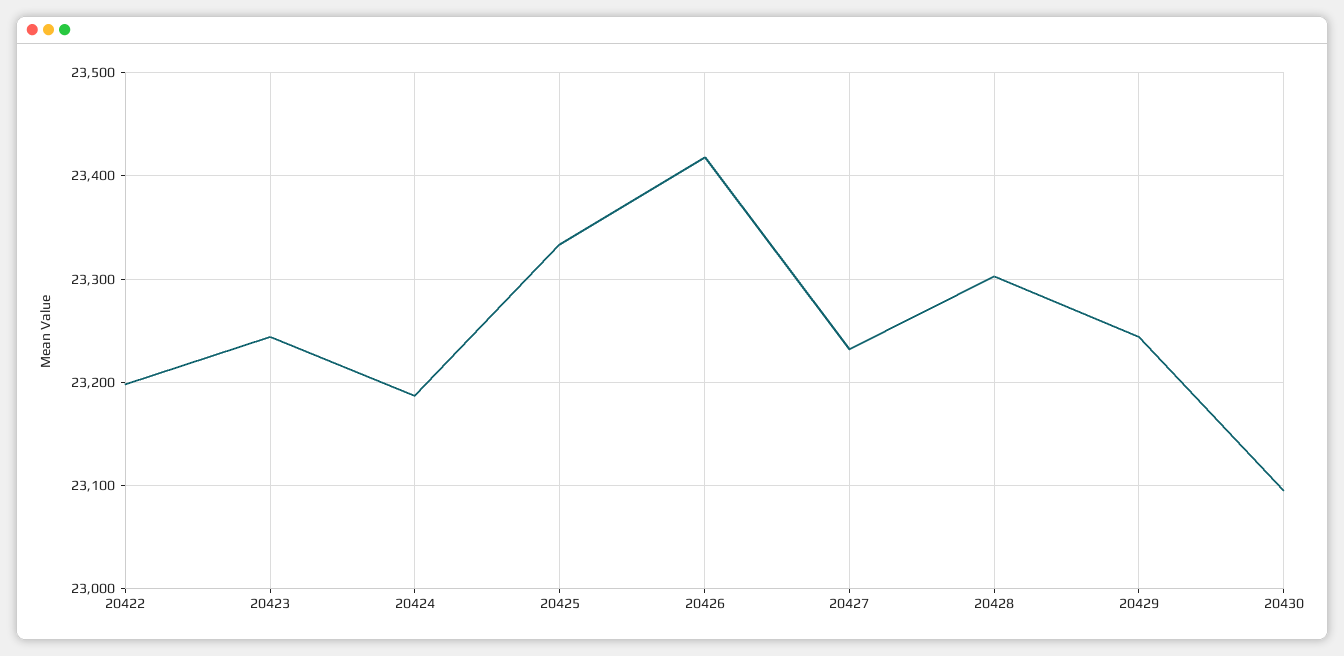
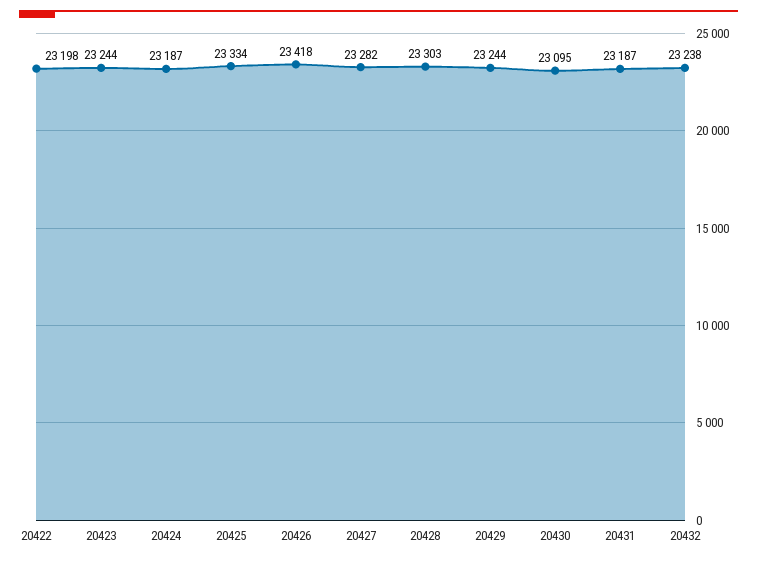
20427: 23230 -> 23282
20431: none -> 23187
20432: none -> 23238

